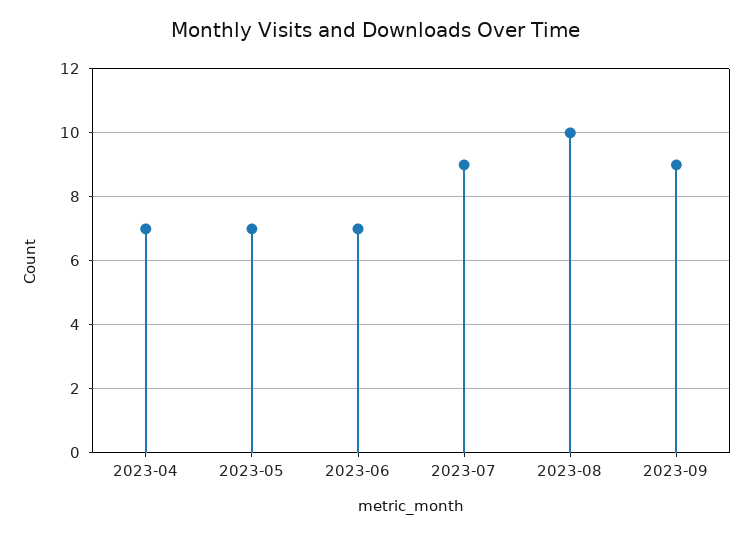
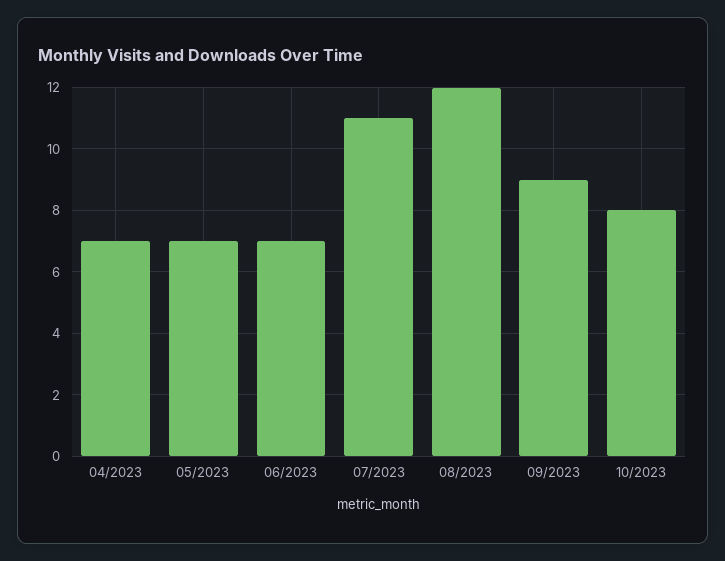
2023-07: 9 -> 11
2023-08: 10 -> 12
10/2023: none -> 8

